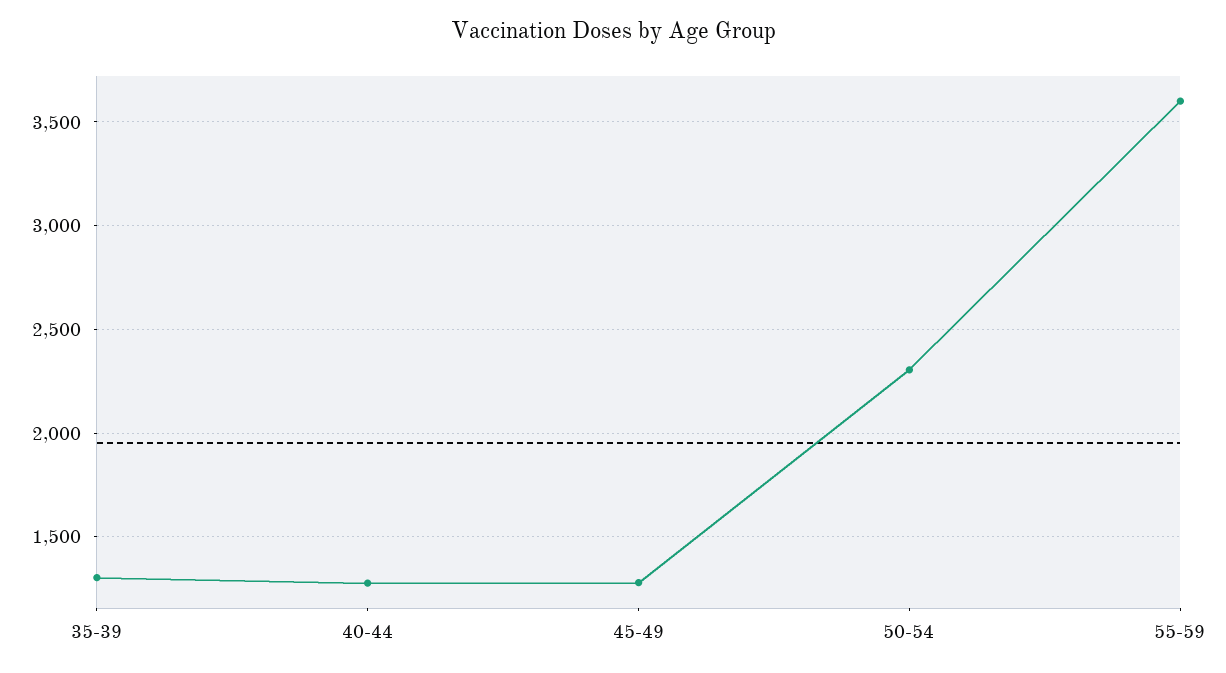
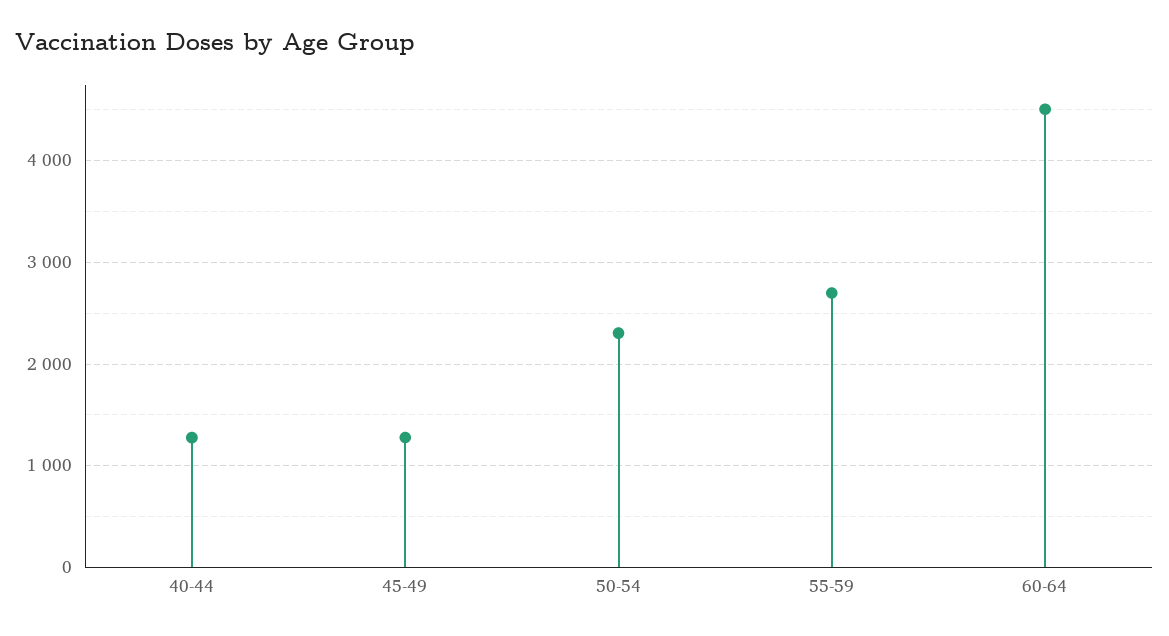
35-39: 1300 -> none
55-59: 3600 -> 2700
60-64: none -> 4500

